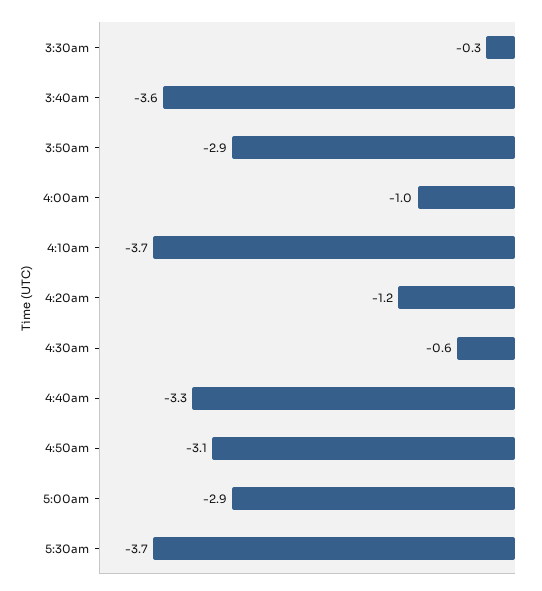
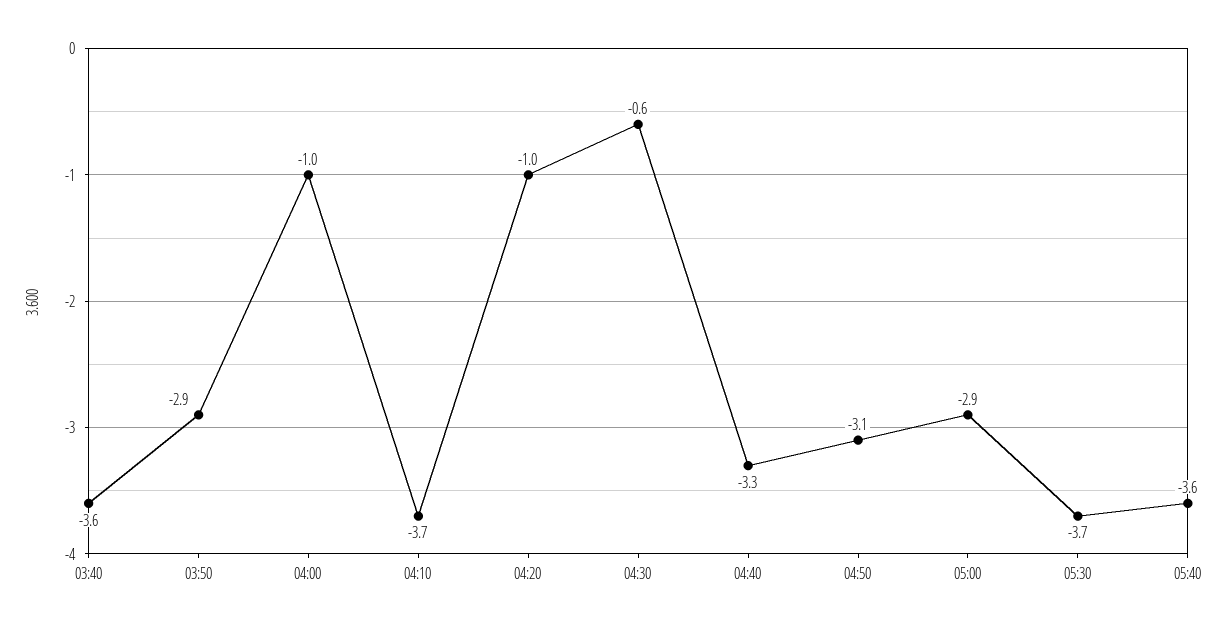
3:30am: -0.3 -> none
4:20am: -1.2 -> -1
05:40: none -> -3.6

